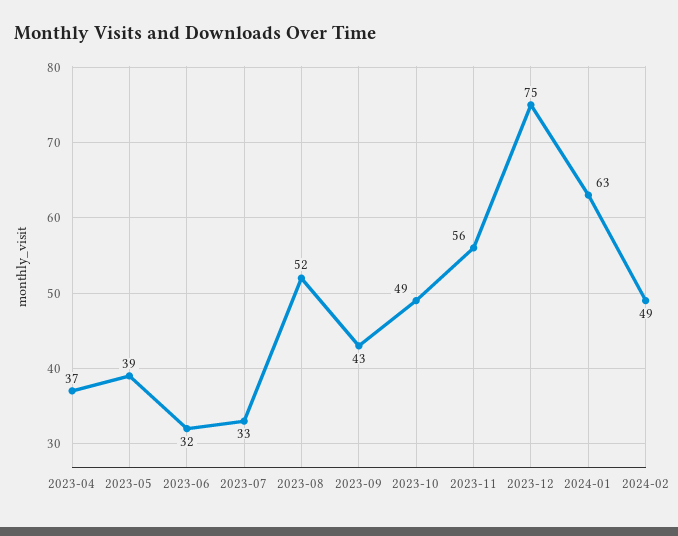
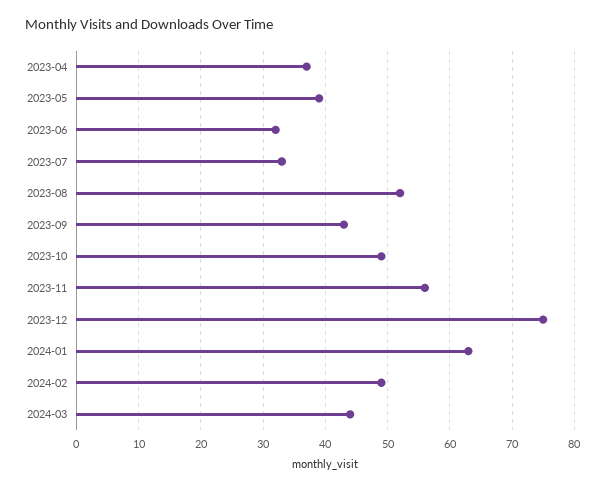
2024-03: none -> 44

